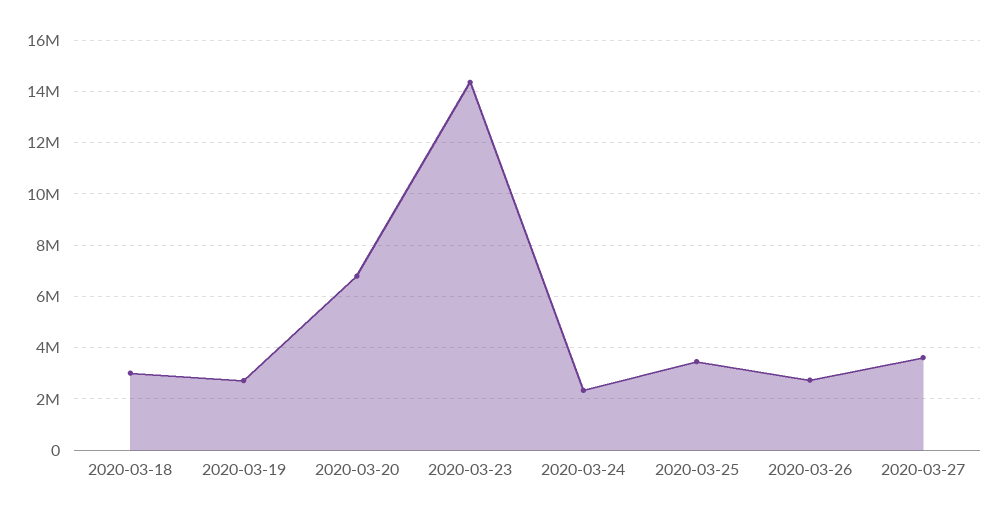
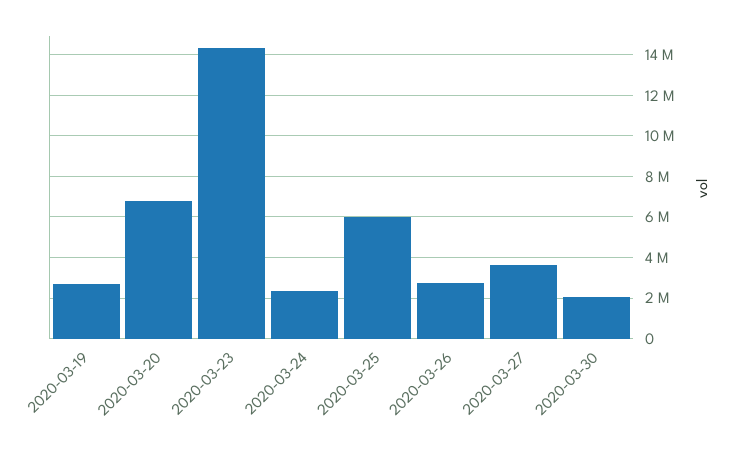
2020-03-18: 3000000 -> none
2020-03-25: 3500000 -> 6000000
2020-03-30: none -> 2000000

